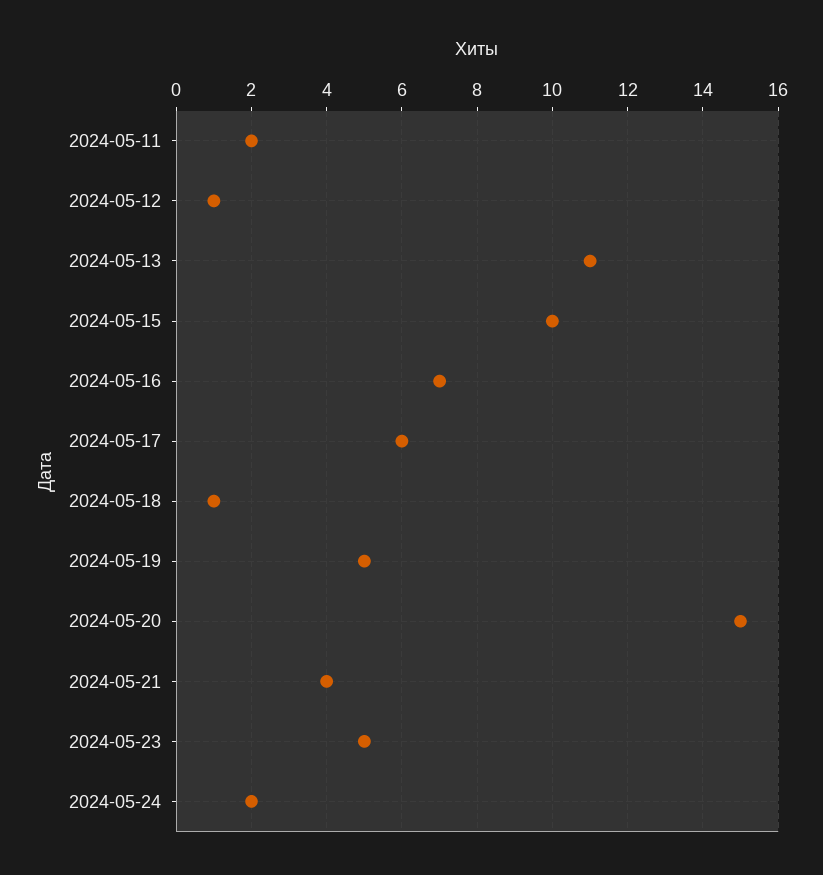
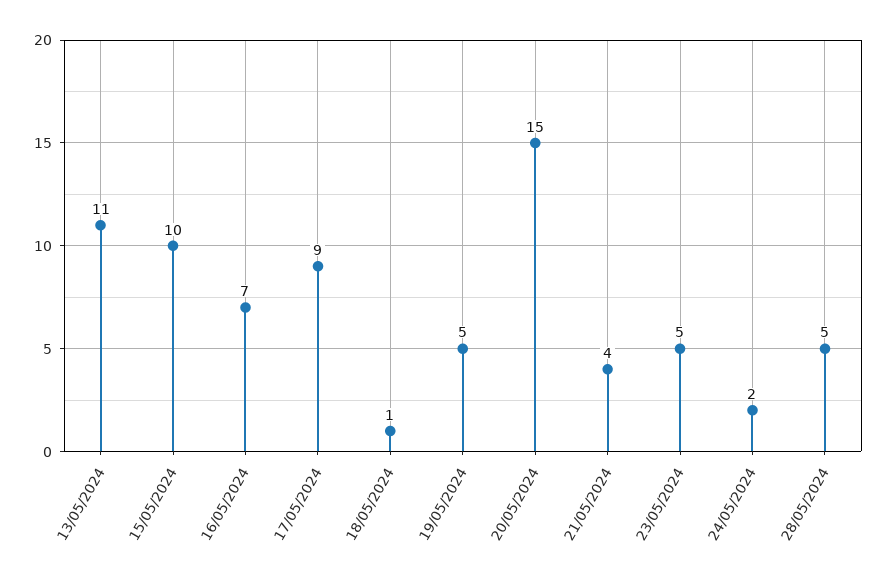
2024-05-11: 2 -> none
2024-05-12: 1 -> none
2024-05-17: 6 -> 9
28/05/2024: none -> 5

